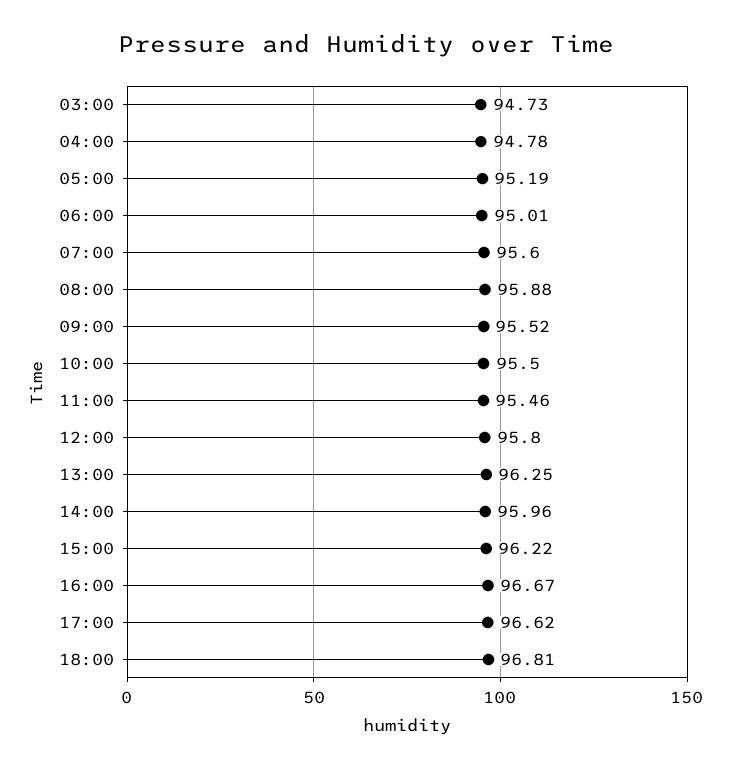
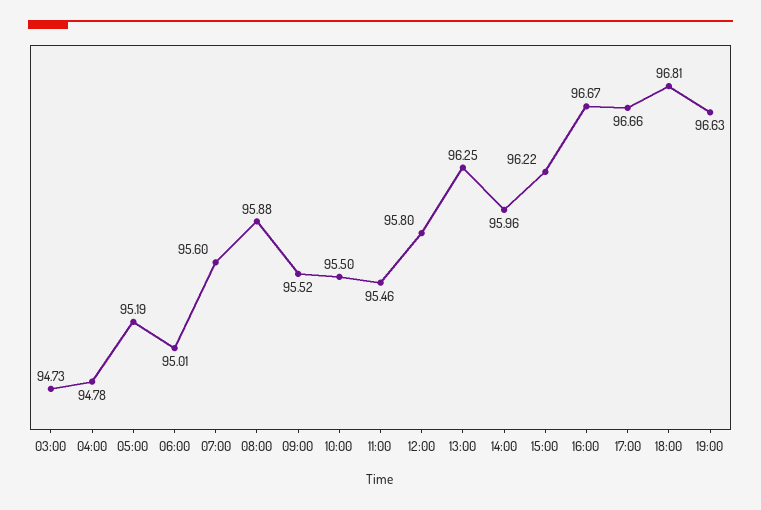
17:00: 96.62 -> 96.66
19:00: none -> 96.63

